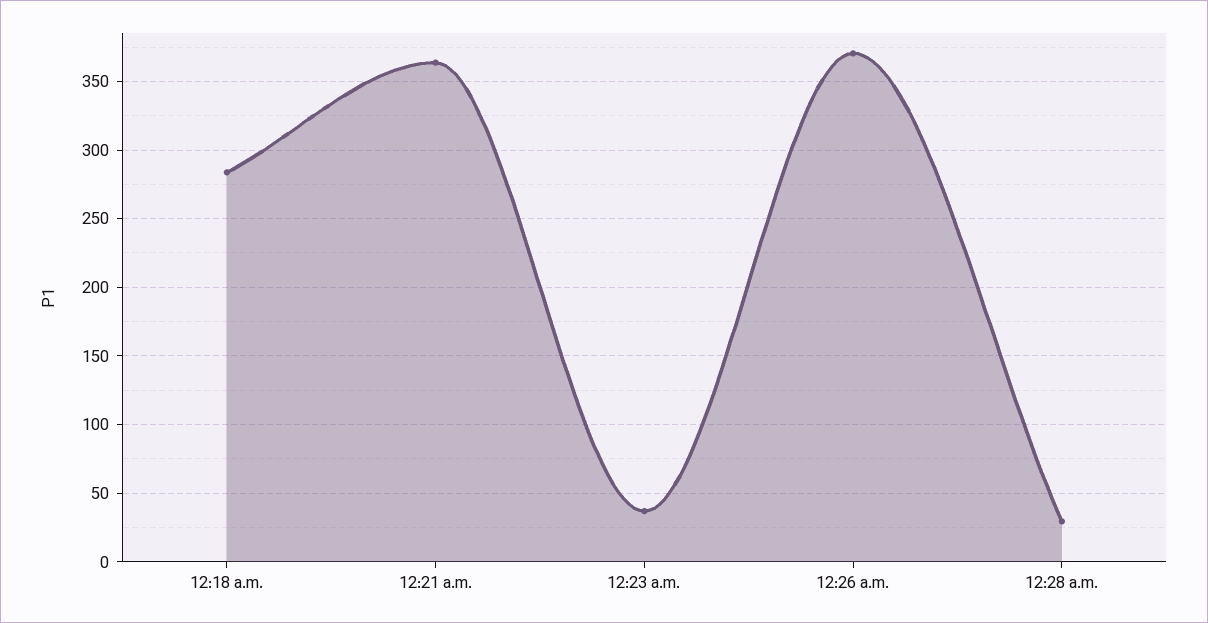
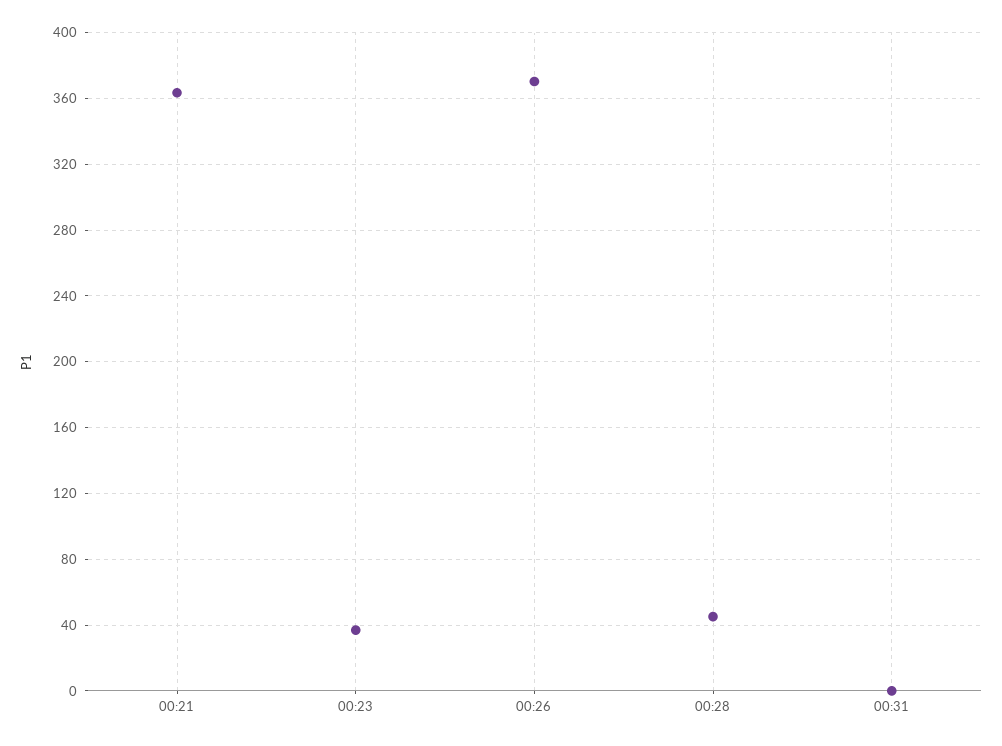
12:18 a.m.: 285 -> none
12:28 a.m.: 30 -> 45
00:31: none -> 0

